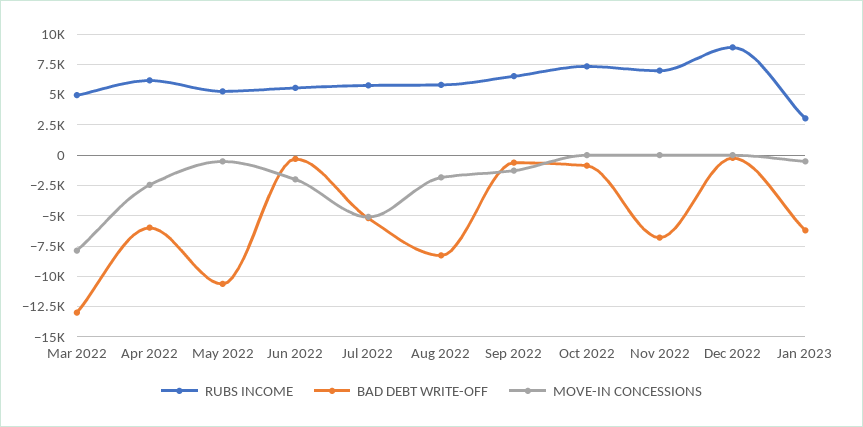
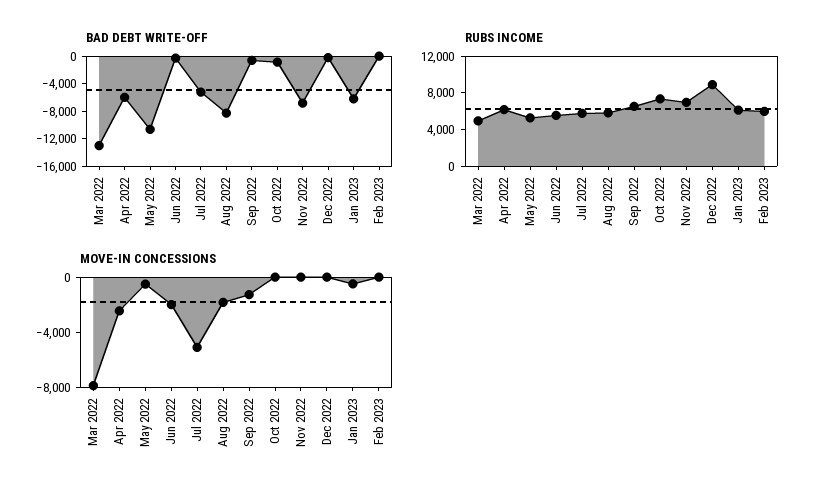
RUBS INCOME, Jan 2023: 3000 -> 6000
BAD DEBT WRITE-OFF, Feb 2023: none -> 0
RUBS INCOME, Feb 2023: none -> 6000
MOVE-IN CONCESSIONS, Feb 2023: none -> 0

